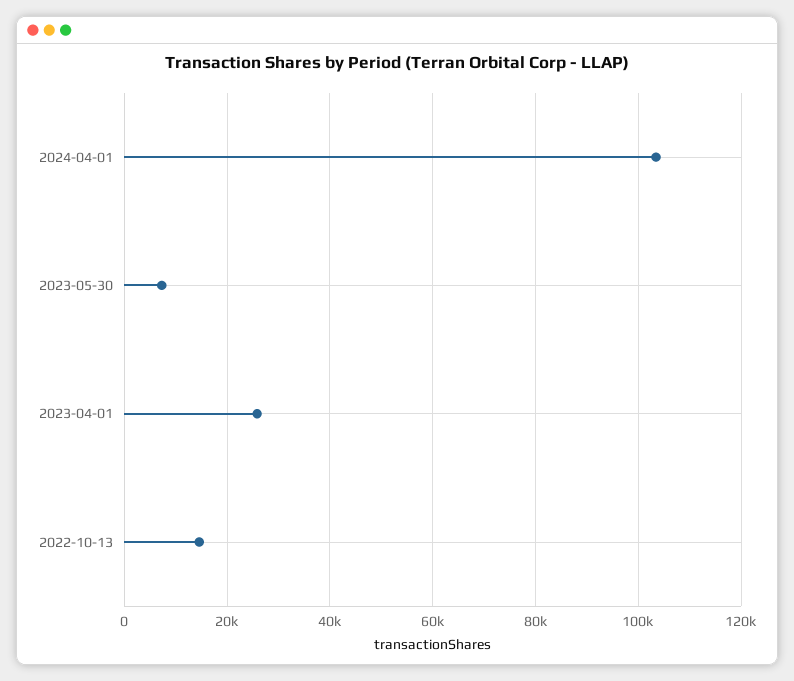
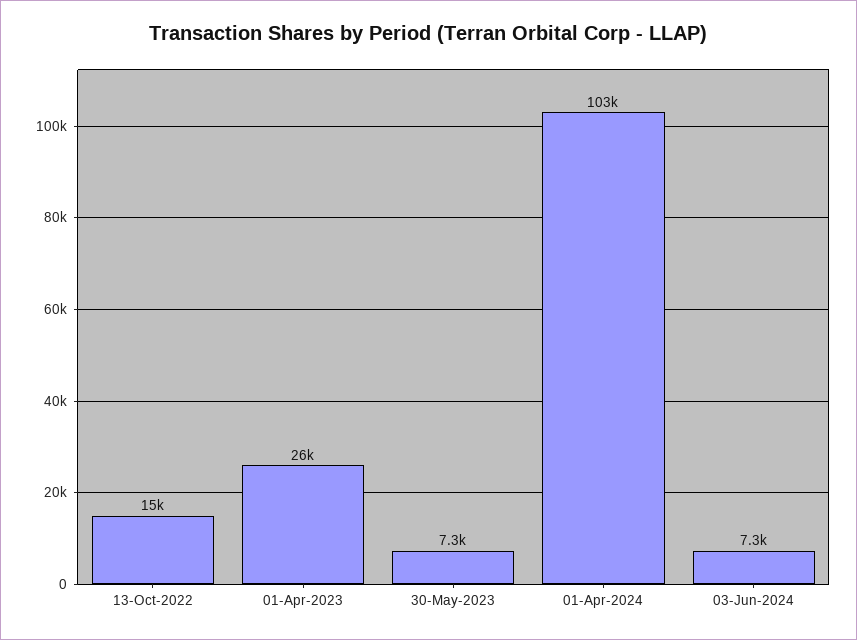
03-Jun-2024: none -> 7300

